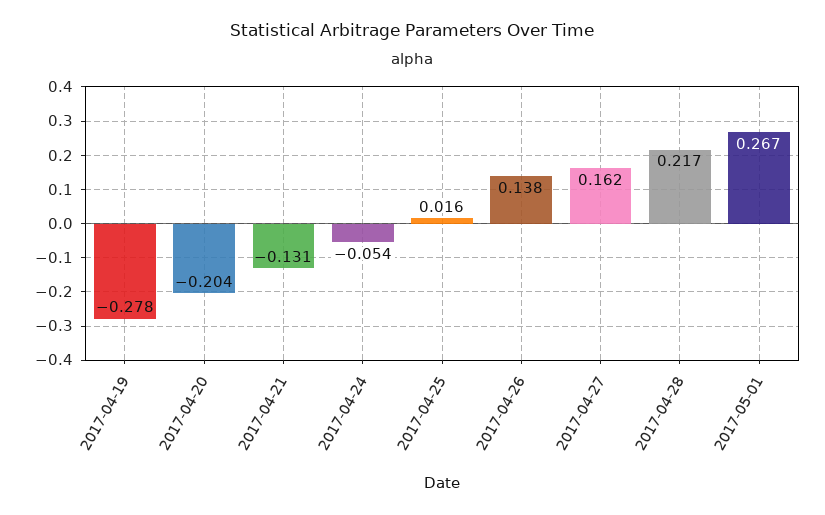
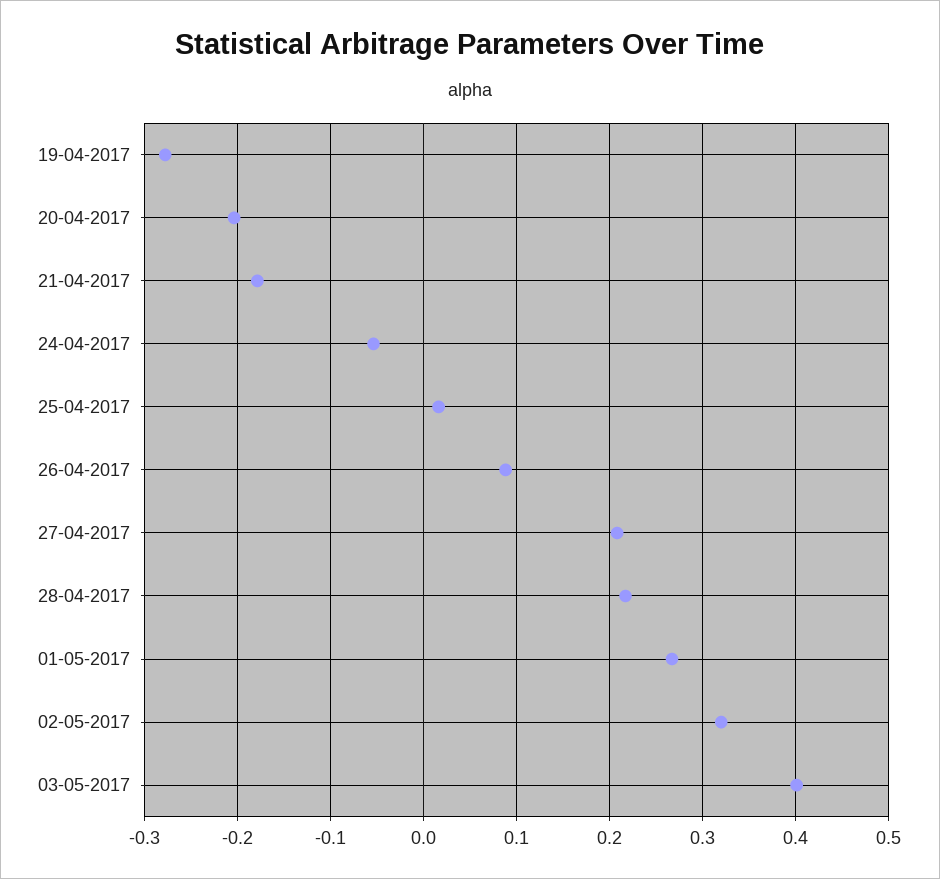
2017-04-21: -0.131 -> -0.18
2017-04-26: 0.138 -> 0.09
2017-04-27: 0.162 -> 0.21
02-05-2017: none -> 0.32
03-05-2017: none -> 0.4

